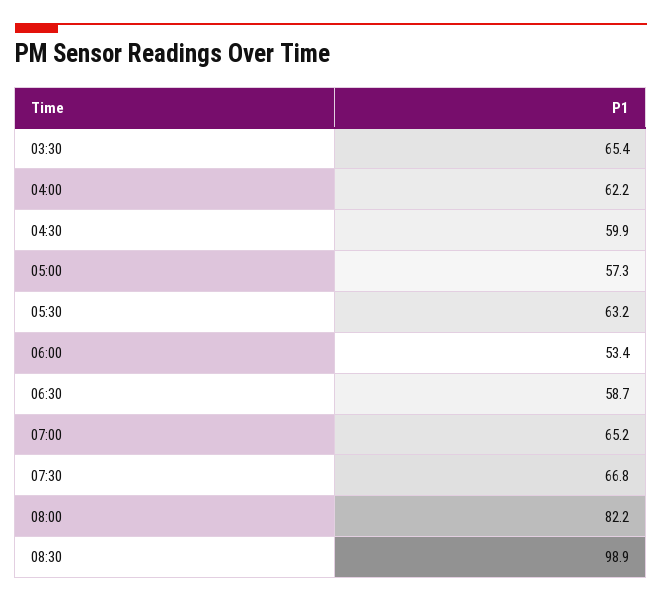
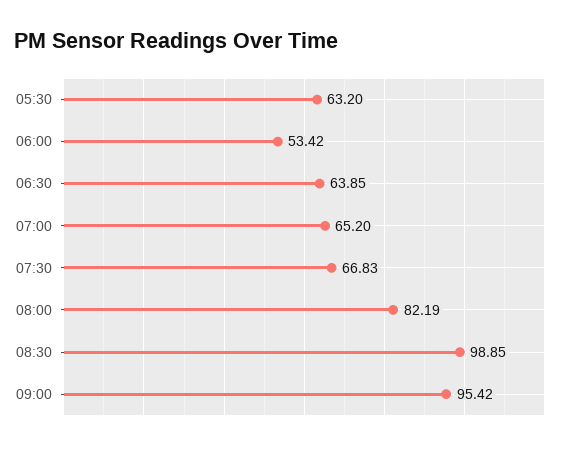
03:30: 65.4 -> none
04:00: 62.2 -> none
04:30: 59.9 -> none
05:00: 57.3 -> none
06:30: 58.7 -> 63.85
09:00: none -> 95.42

